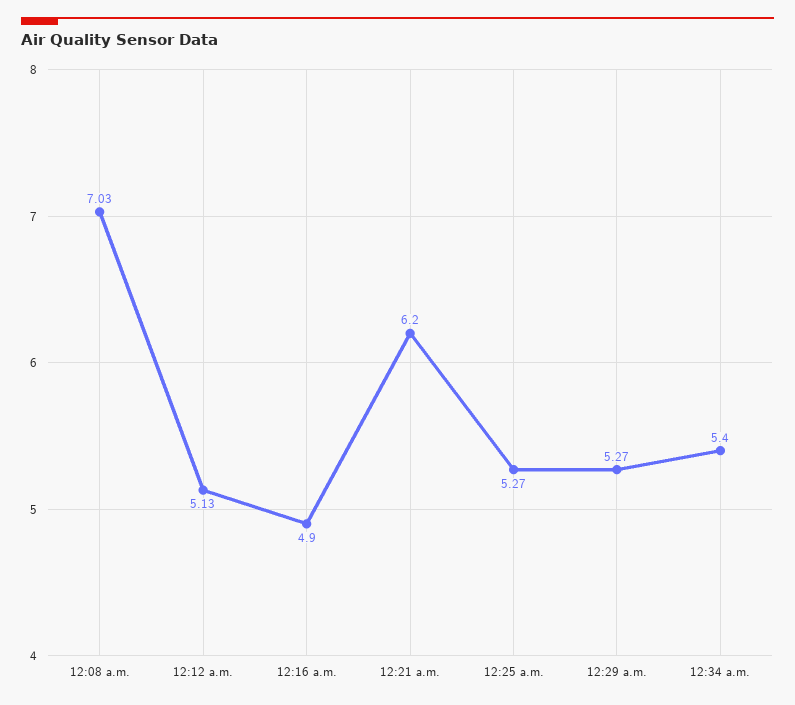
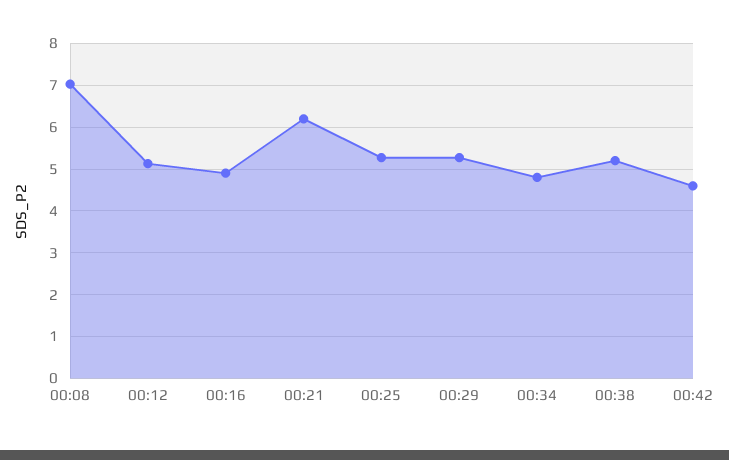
12:34 a.m.: 5.4 -> 4.8
00:38: none -> 5.2
00:42: none -> 4.6

